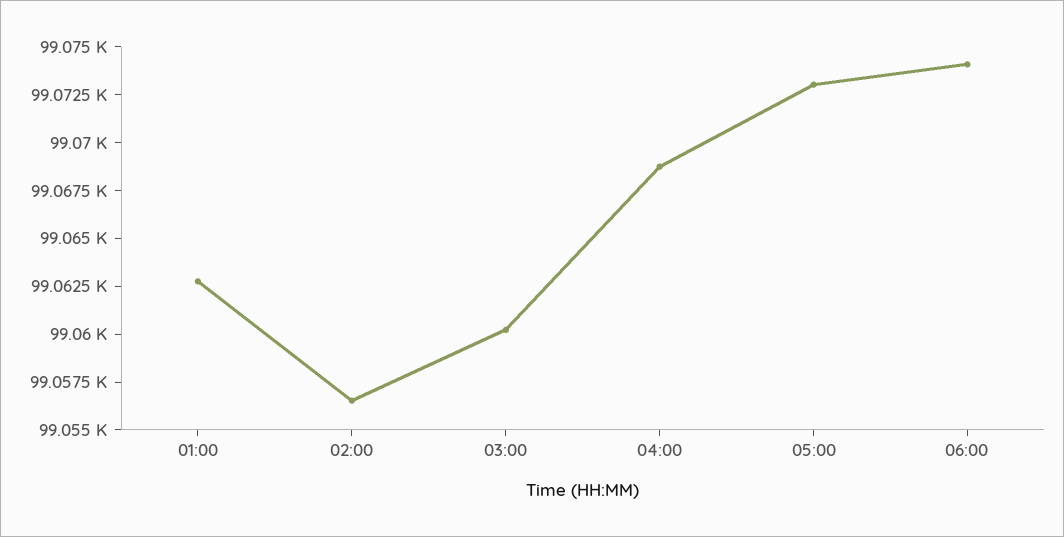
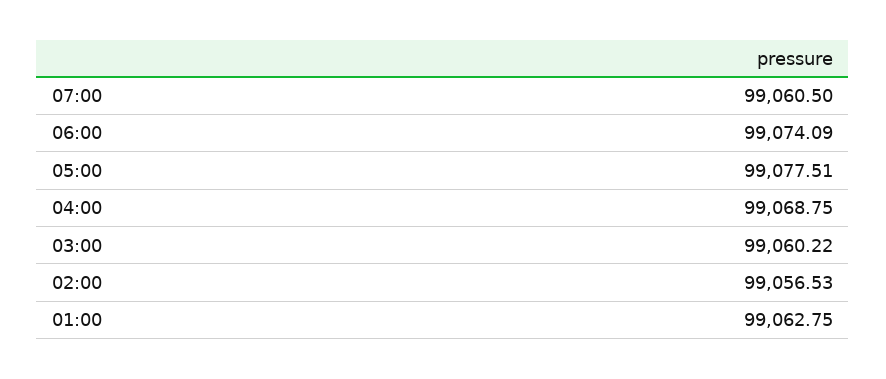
05:00: 99073 -> 99077.51
07:00: none -> 99060.5

